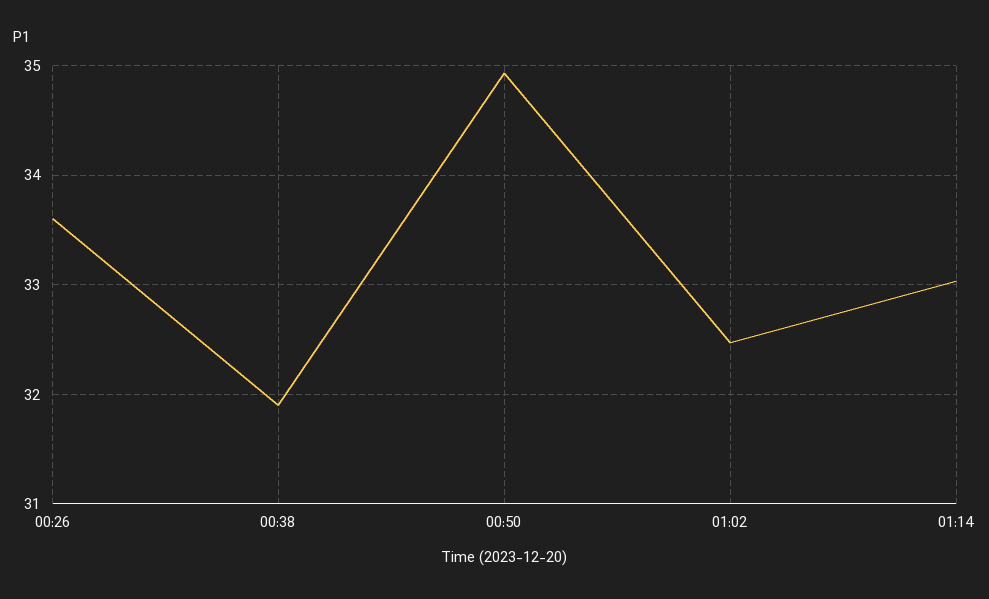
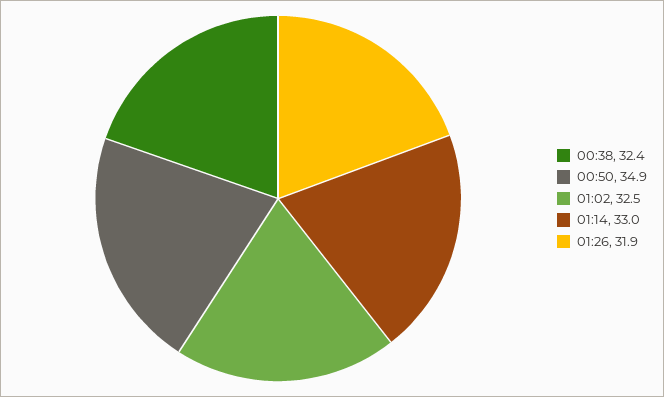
00:26: 33.6 -> none
00:38: 31.9 -> 32.4
01:26: none -> 31.9

